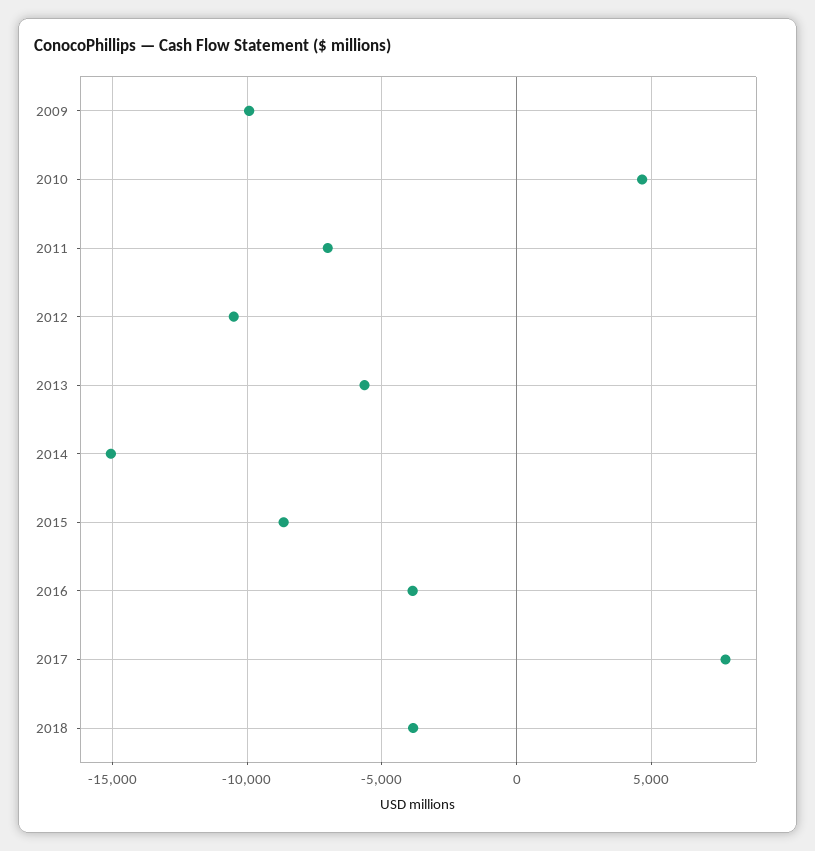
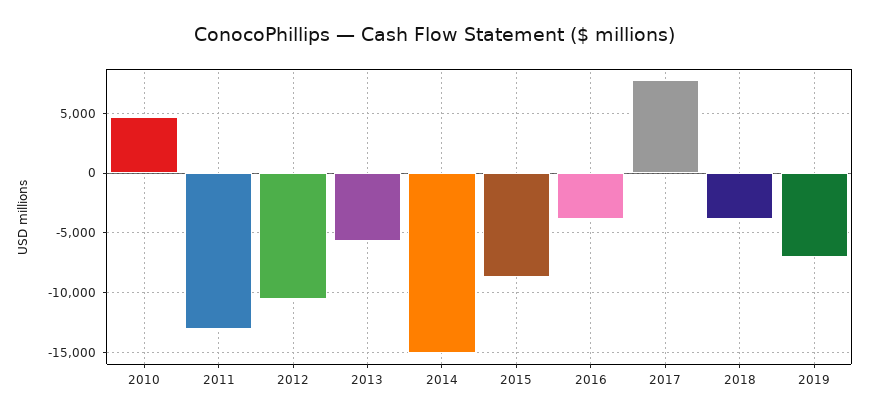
2009: -10000 -> none
2011: -7000 -> -13000
2019: none -> -7000

